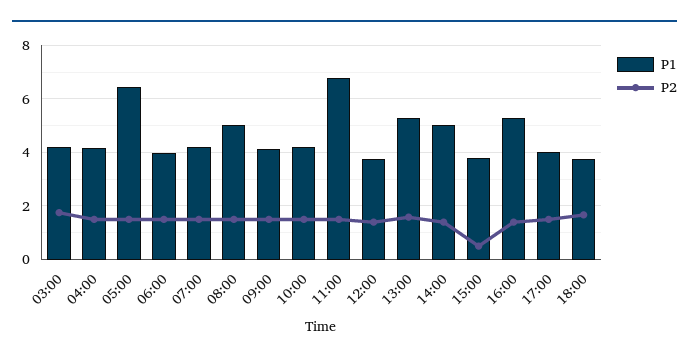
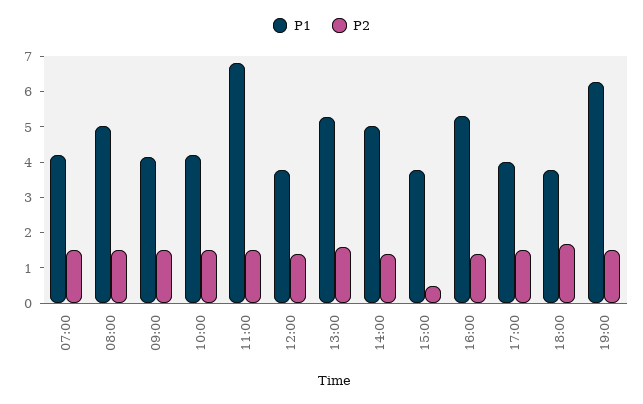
P1, 03:00: 4.25 -> none
P2, 03:00: 1.75 -> none
P1, 04:00: 4.25 -> none
P2, 04:00: 1.5 -> none
P1, 05:00: 6.5 -> none
P2, 05:00: 1.5 -> none
P1, 06:00: 4 -> none
P2, 06:00: 1.5 -> none
P1, 19:00: none -> 6.25
P2, 19:00: none -> 1.5

